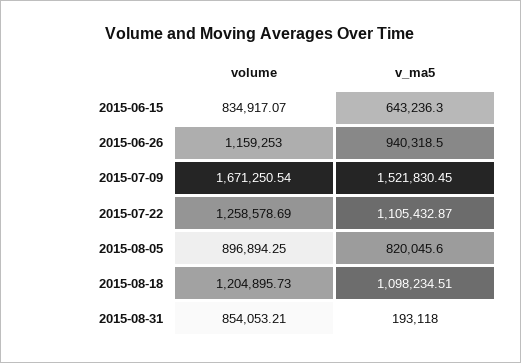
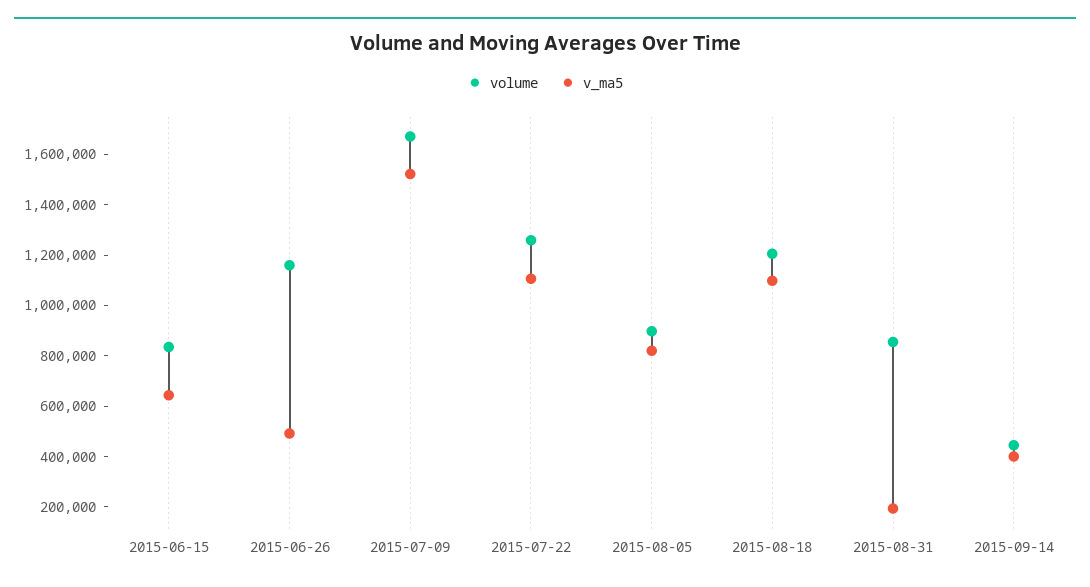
v_ma5, 2015-06-26: 940318.5 -> 500000
volume, 2015-09-14: none -> 450000
v_ma5, 2015-09-14: none -> 400000

